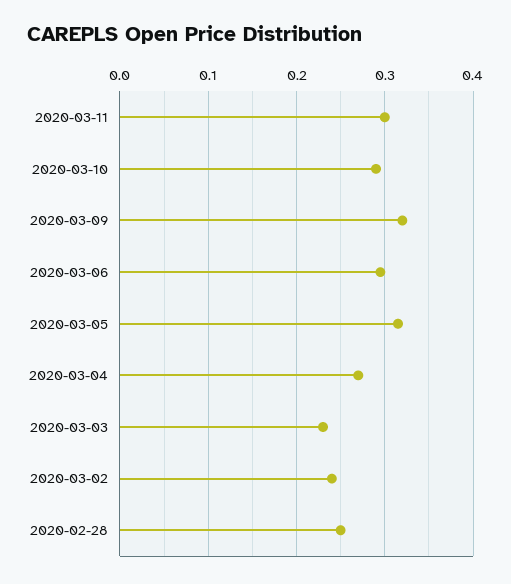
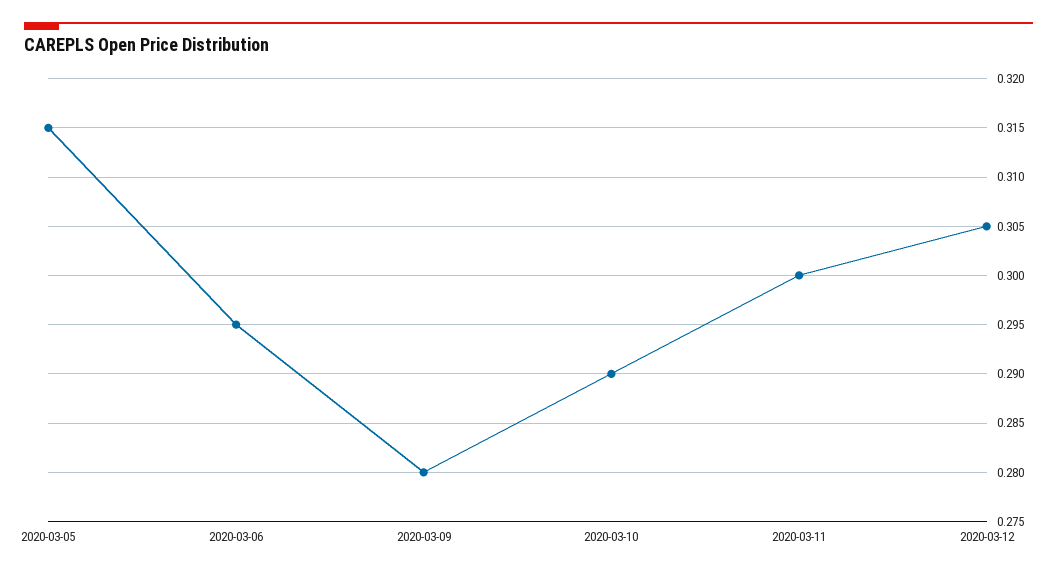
2020-03-09: 0.32 -> 0.28
2020-03-04: 0.27 -> none
2020-03-03: 0.23 -> none
2020-03-02: 0.24 -> none
2020-02-28: 0.25 -> none
2020-03-12: none -> 0.305

